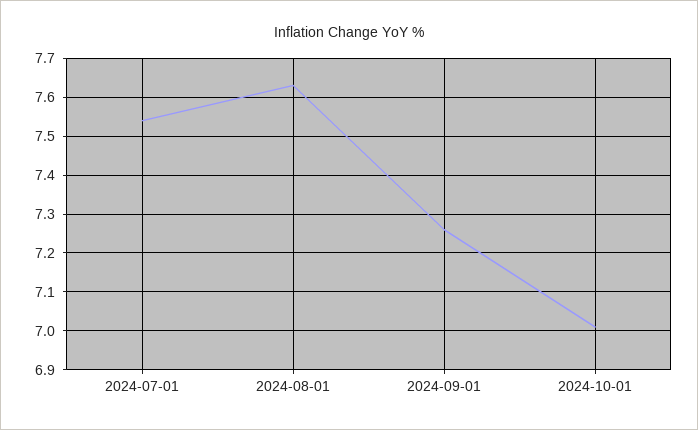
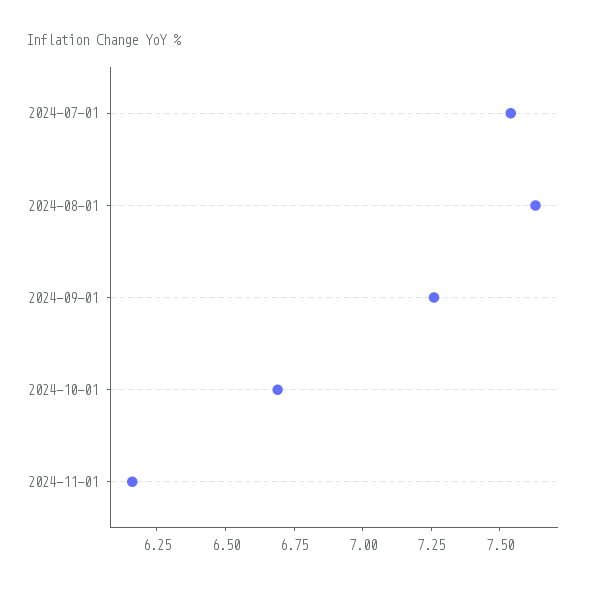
2024-10-01: 7 -> 6.7
2024-11-01: none -> 6.15

